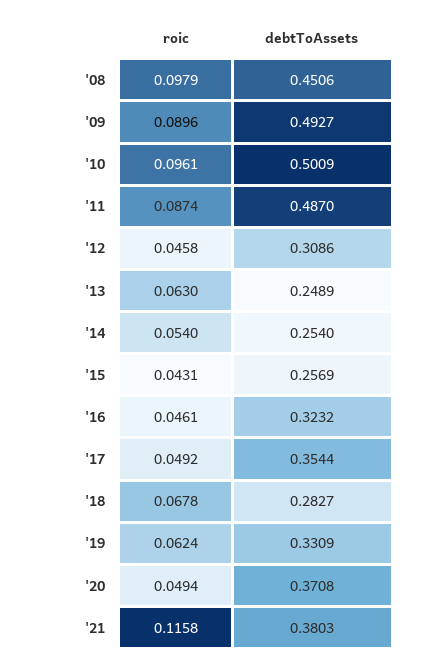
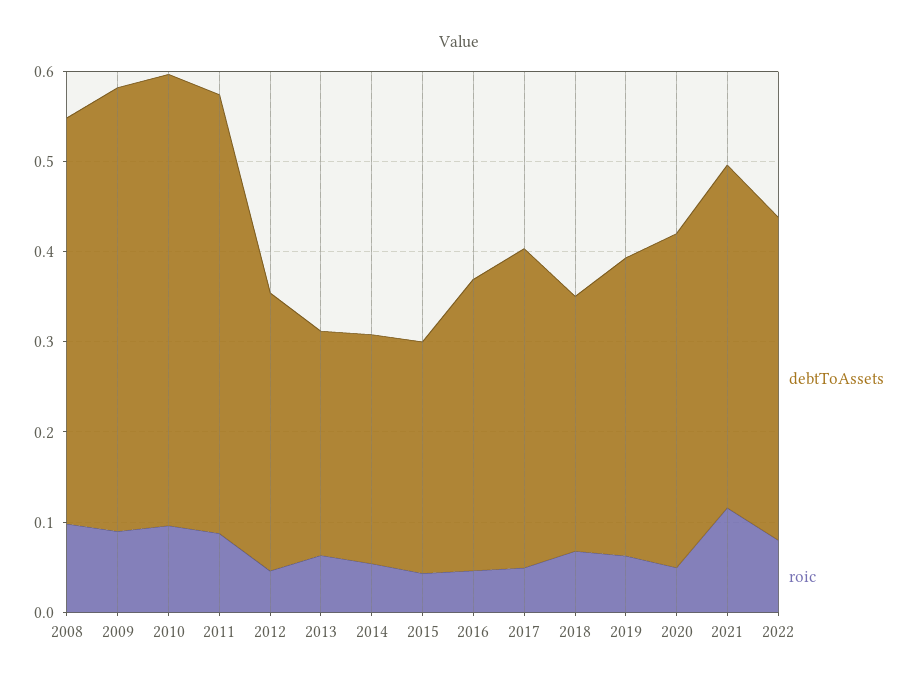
debtToAssets, 2022: none -> 0.36
roic, 2022: none -> 0.08

